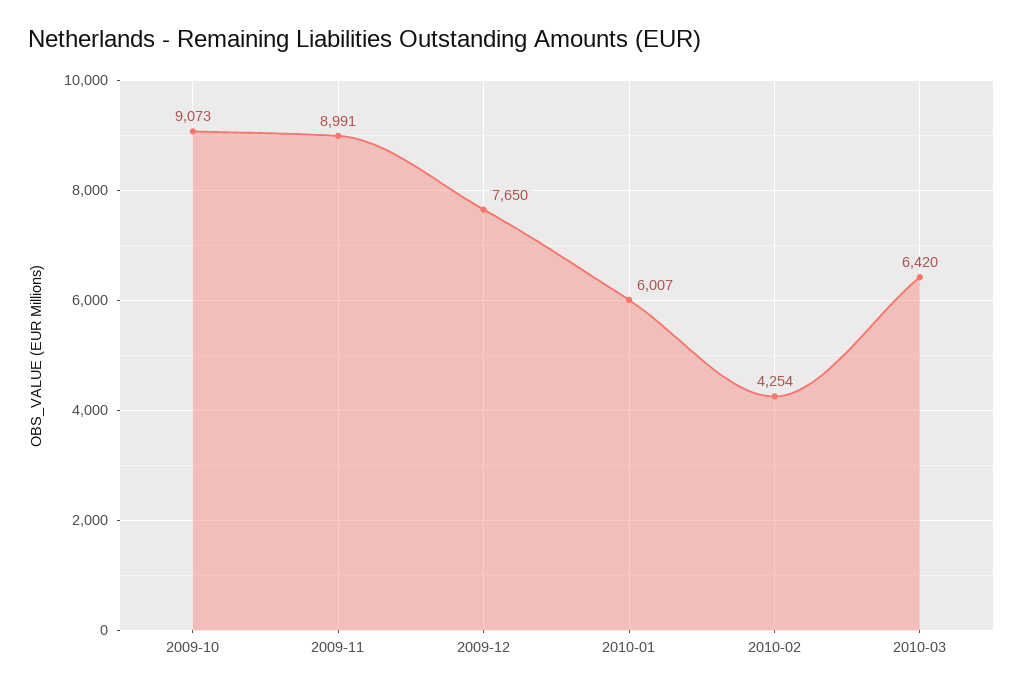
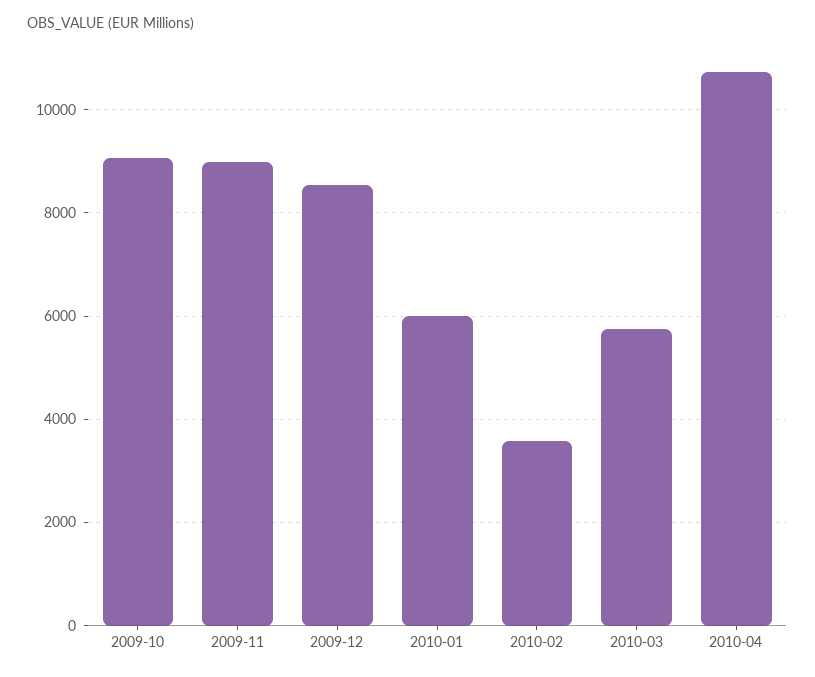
2009-12: 7650 -> 8600
2010-02: 4254 -> 3600
2010-03: 6420 -> 5800
2010-04: none -> 10800

